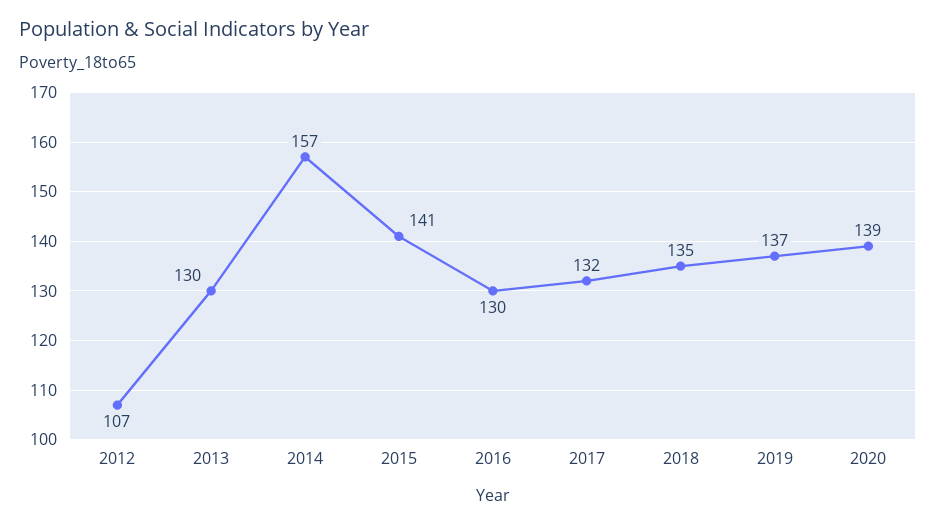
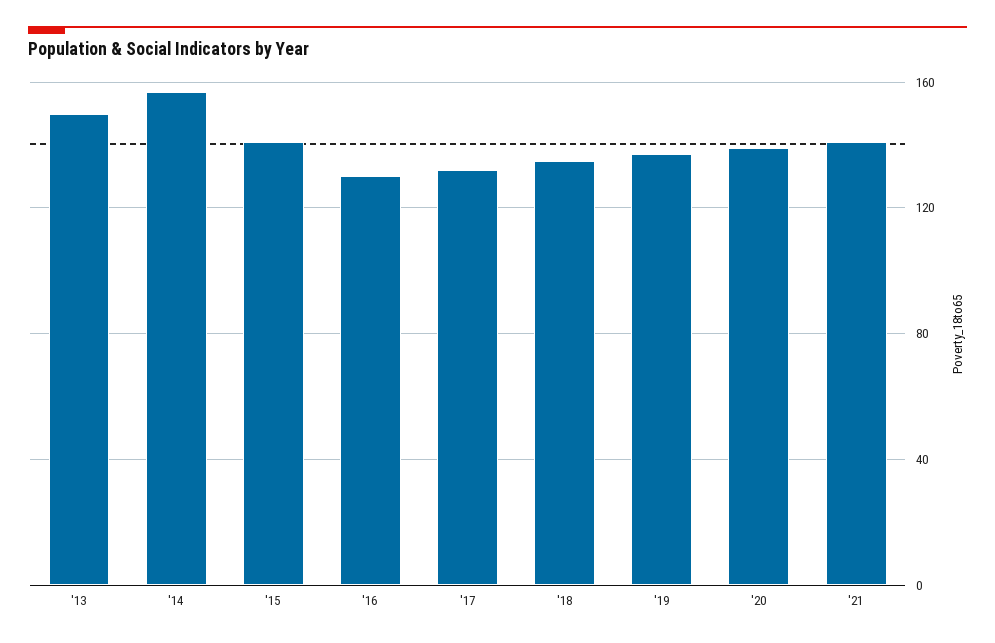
2012: 107 -> none
2013: 130 -> 150
'21: none -> 140

